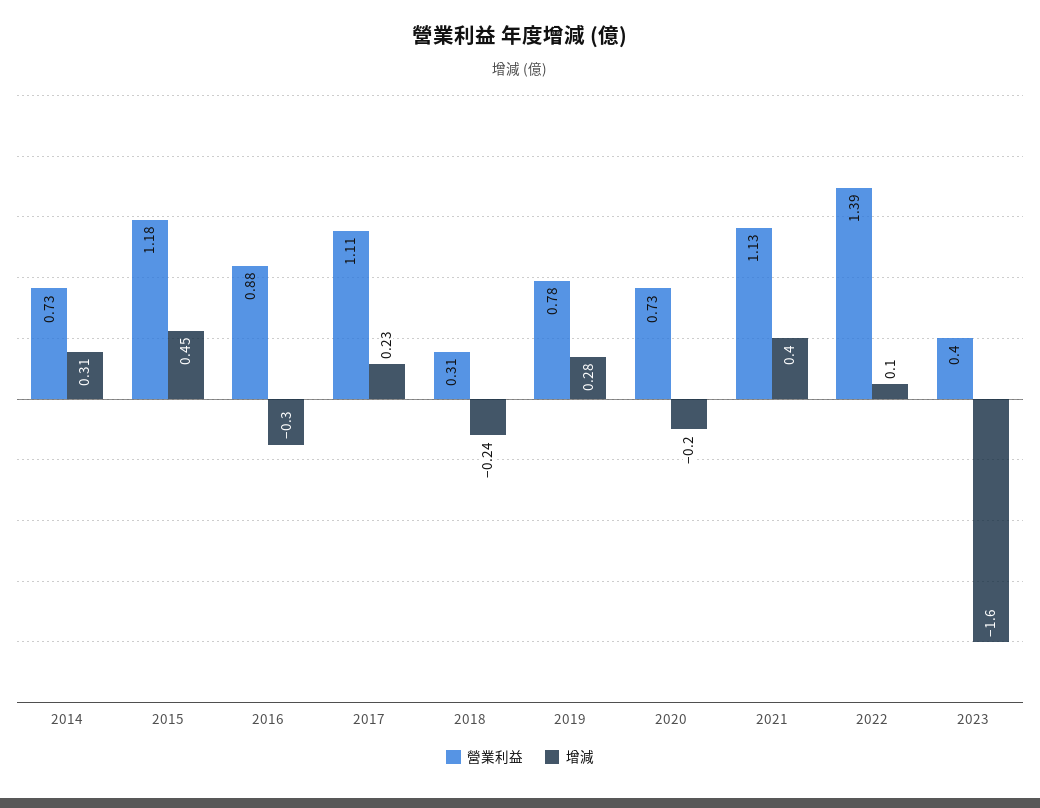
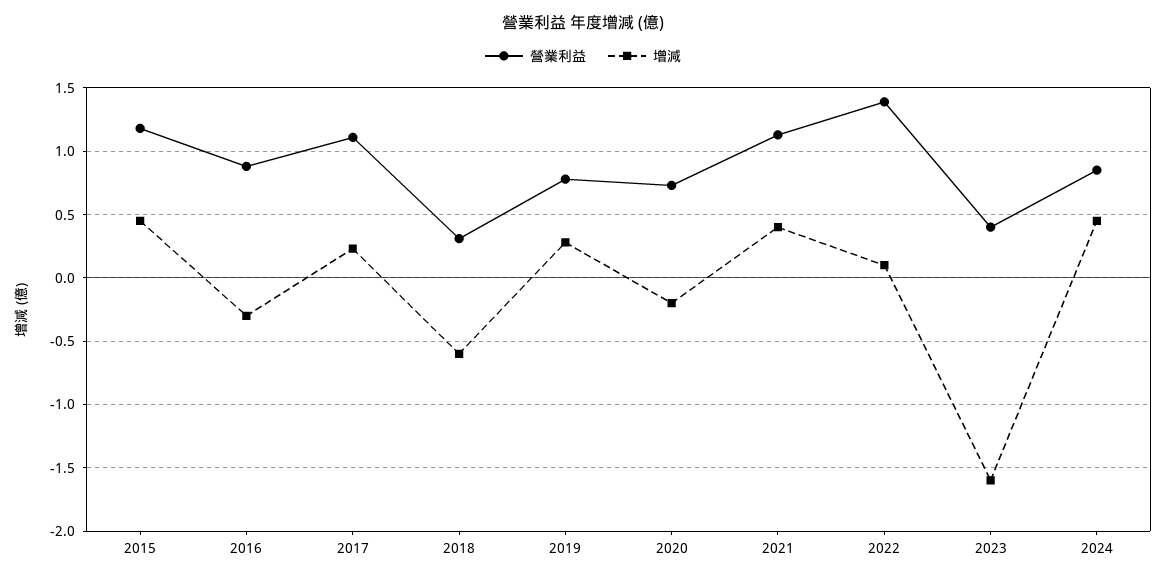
營業利益, 2014: 0.73 -> none
增減, 2014: 0.31 -> none
增減, 2018: -0.24 -> -0.6
營業利益, 2024: none -> 0.85
增減, 2024: none -> 0.45

